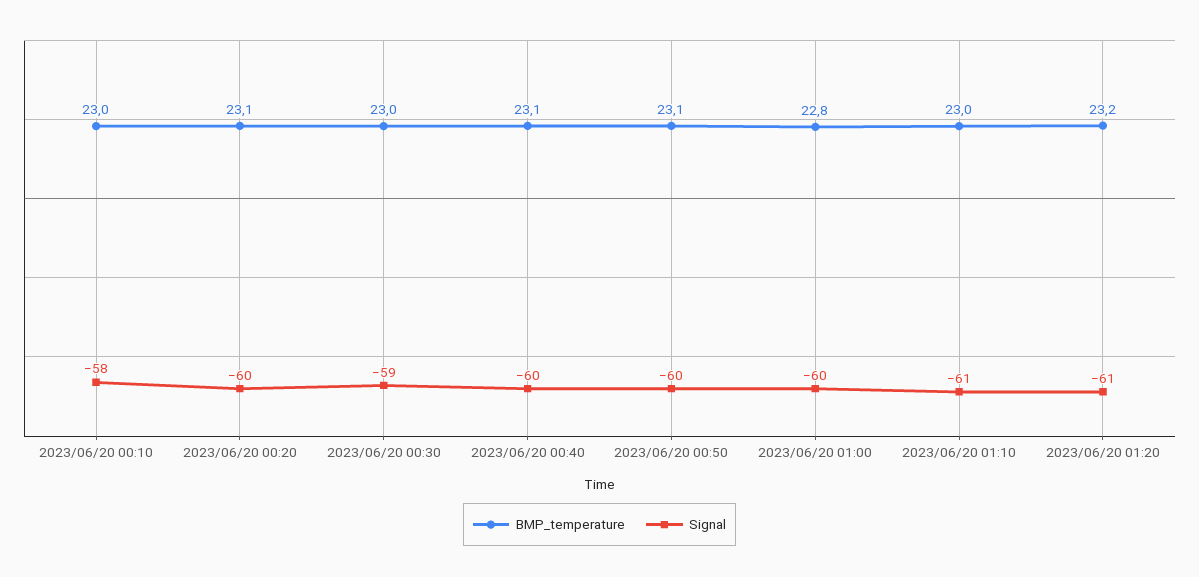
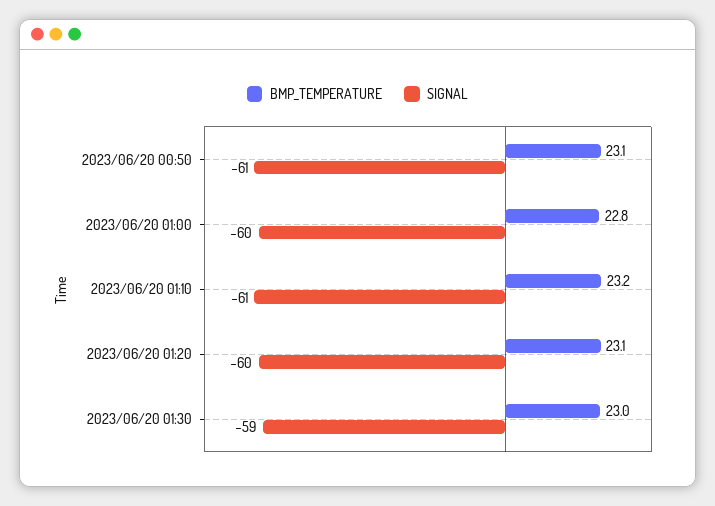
BMP_temperature, 2023/06/20 00:10: 23 -> none
Signal, 2023/06/20 00:10: -58 -> none
BMP_temperature, 2023/06/20 00:20: 23.1 -> none
Signal, 2023/06/20 00:20: -60 -> none
BMP_temperature, 2023/06/20 00:30: 23 -> none
Signal, 2023/06/20 00:30: -59 -> none
BMP_temperature, 2023/06/20 00:40: 23.1 -> none
Signal, 2023/06/20 00:40: -60 -> none
Signal, 2023/06/20 00:50: -60 -> -61
BMP_temperature, 2023/06/20 01:10: 23 -> 23.2
BMP_temperature, 2023/06/20 01:20: 23.2 -> 23.1
Signal, 2023/06/20 01:20: -61 -> -60
BMP_temperature, 2023/06/20 01:30: none -> 23
Signal, 2023/06/20 01:30: none -> -59

